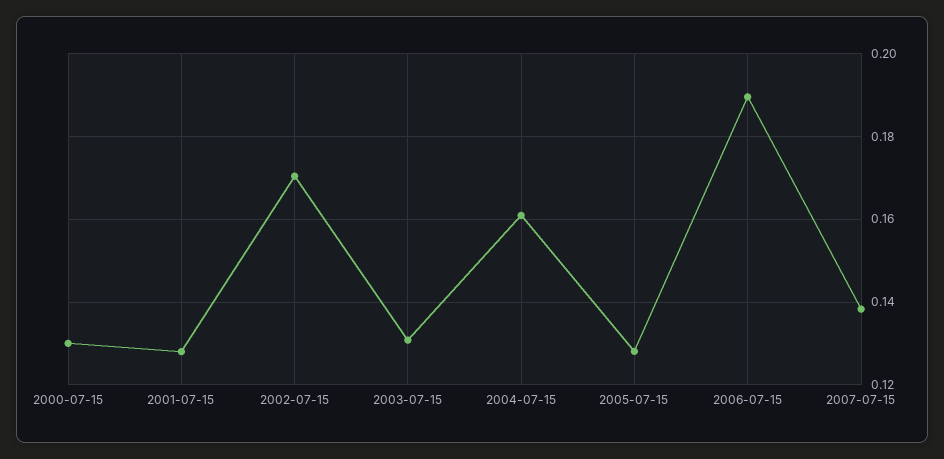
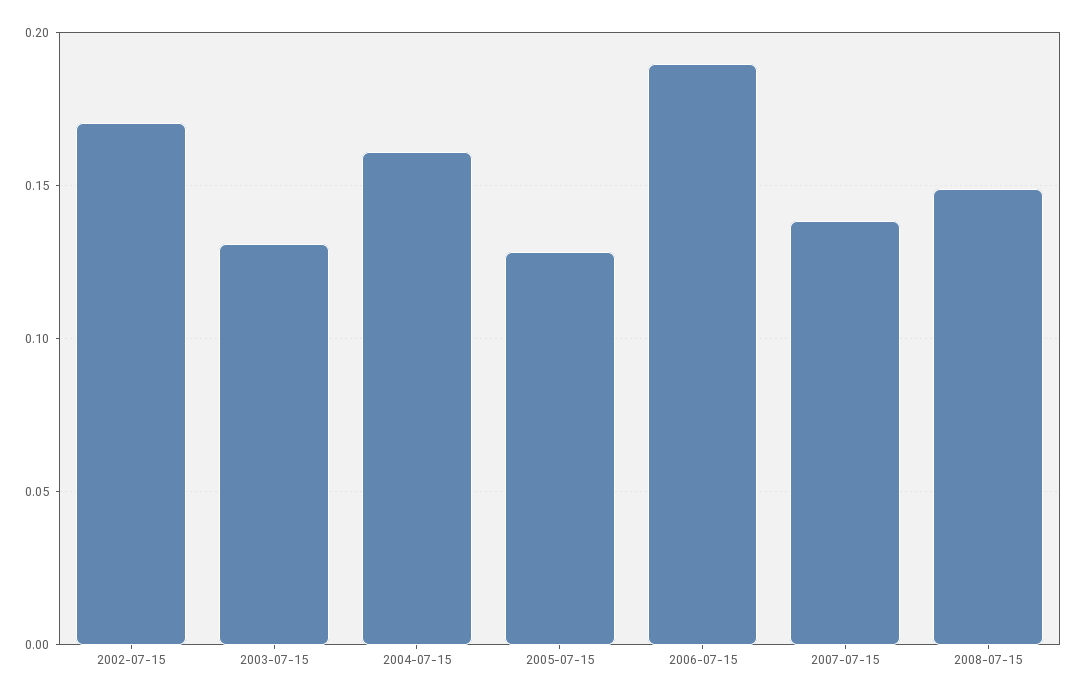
2000-07-15: 0.13 -> none
2001-07-15: 0.128 -> none
2008-07-15: none -> 0.15

